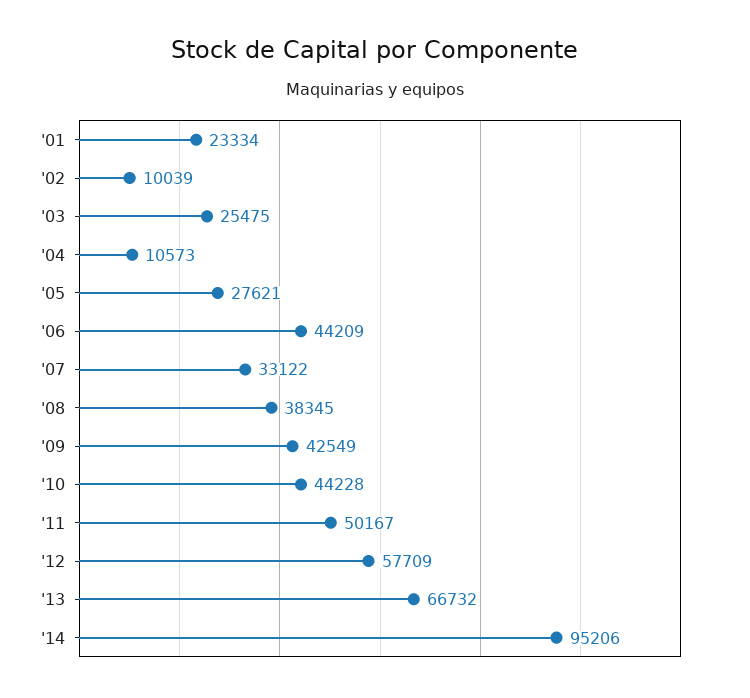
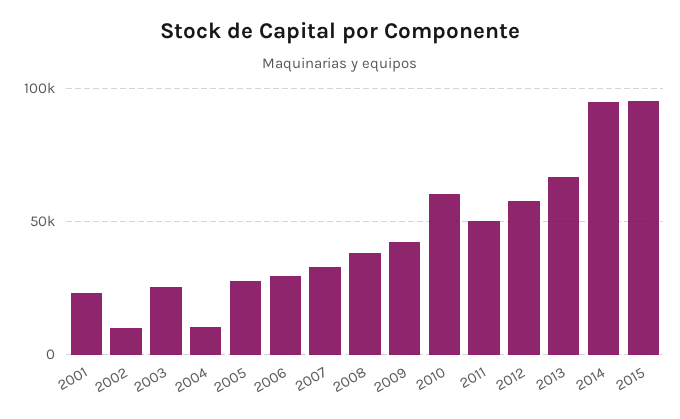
'06: 44209 -> 30000
'10: 44228 -> 60000
2015: none -> 95000

